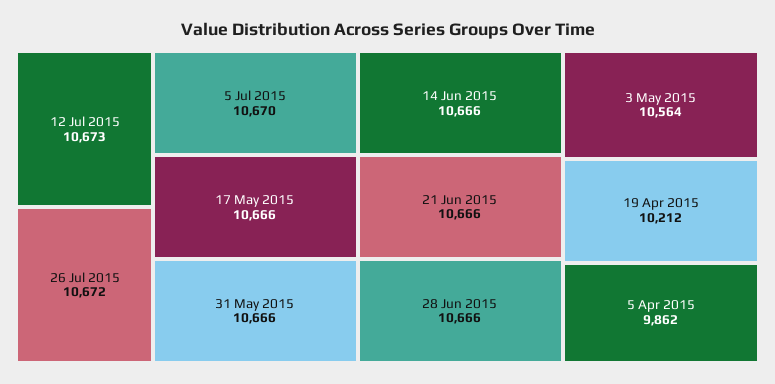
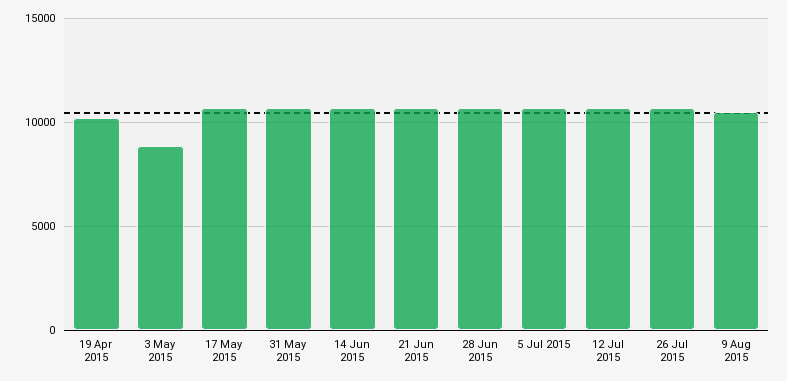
3 May 2015: 10564 -> 9000
5 Apr 2015: 9862 -> none
9 Aug 2015: none -> 10500

